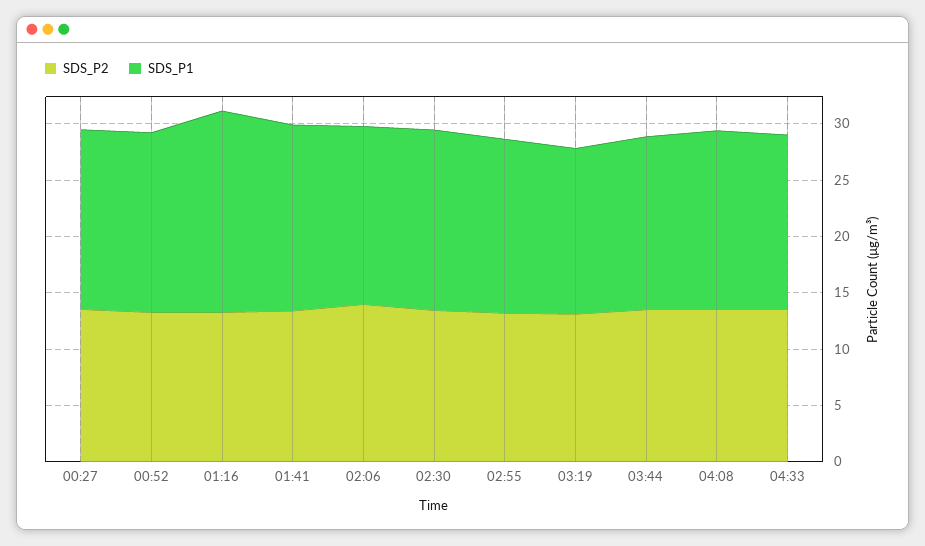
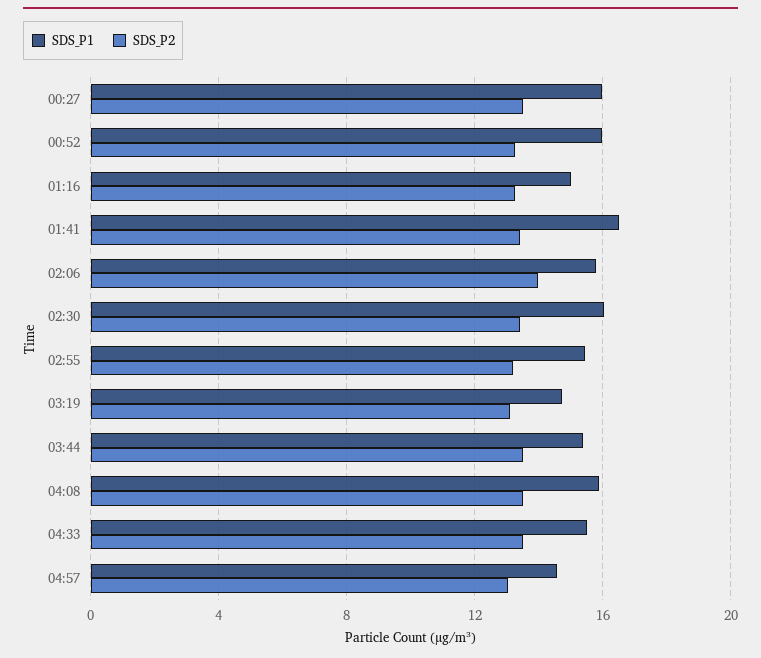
SDS_P1, 01:16: 18 -> 15
SDS_P1, 04:57: none -> 14.5
SDS_P2, 04:57: none -> 13

